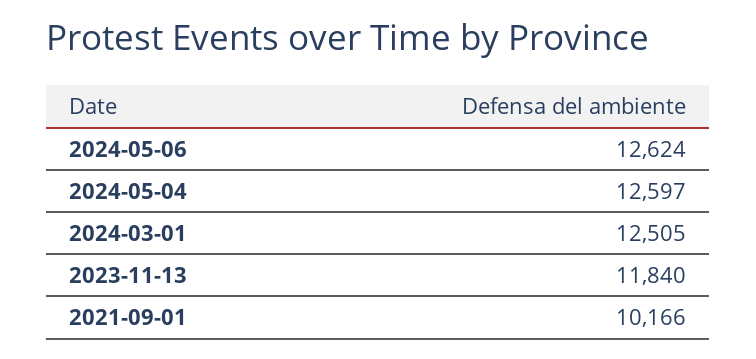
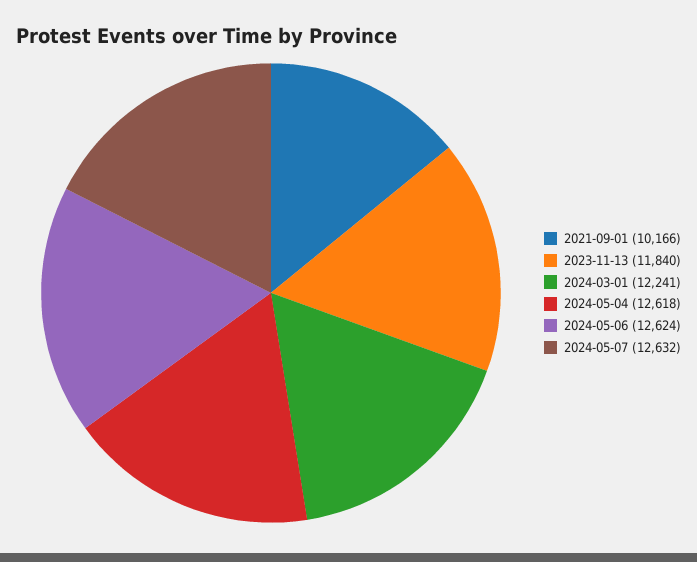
2024-05-04: 12597 -> 12618
2024-03-01: 12505 -> 12241
2024-05-07: none -> 12632

